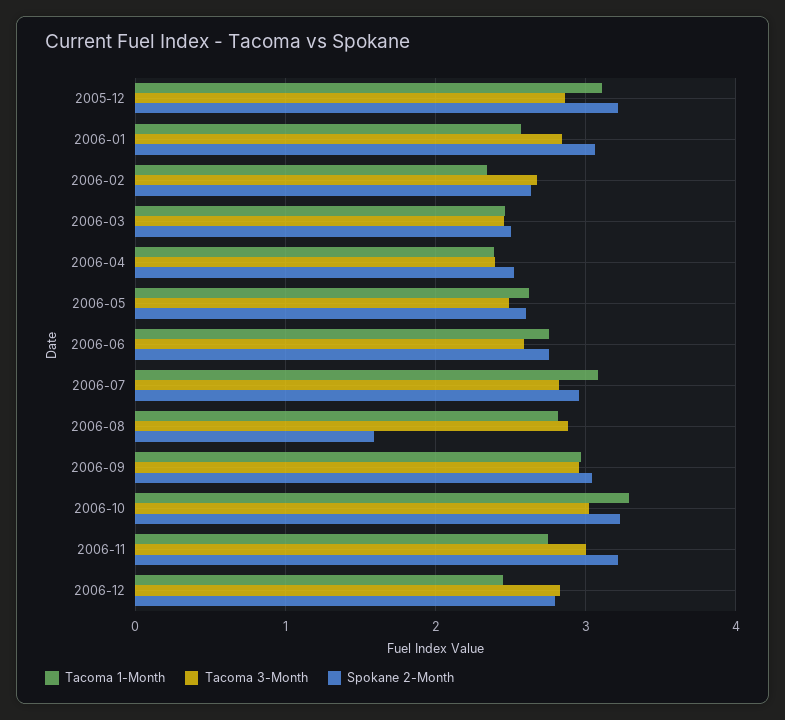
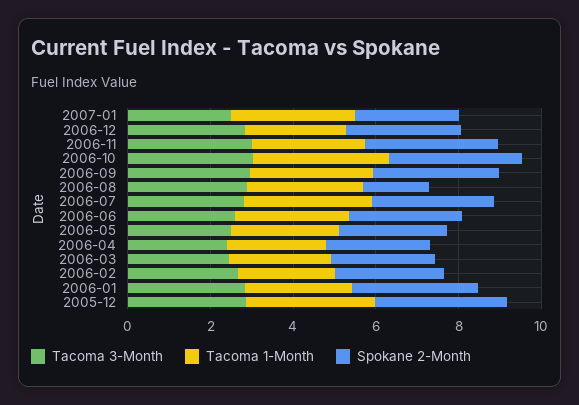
Tacoma 3-Month, 2007-01: none -> 2.5
Tacoma 1-Month, 2007-01: none -> 3
Spokane 2-Month, 2007-01: none -> 2.5

